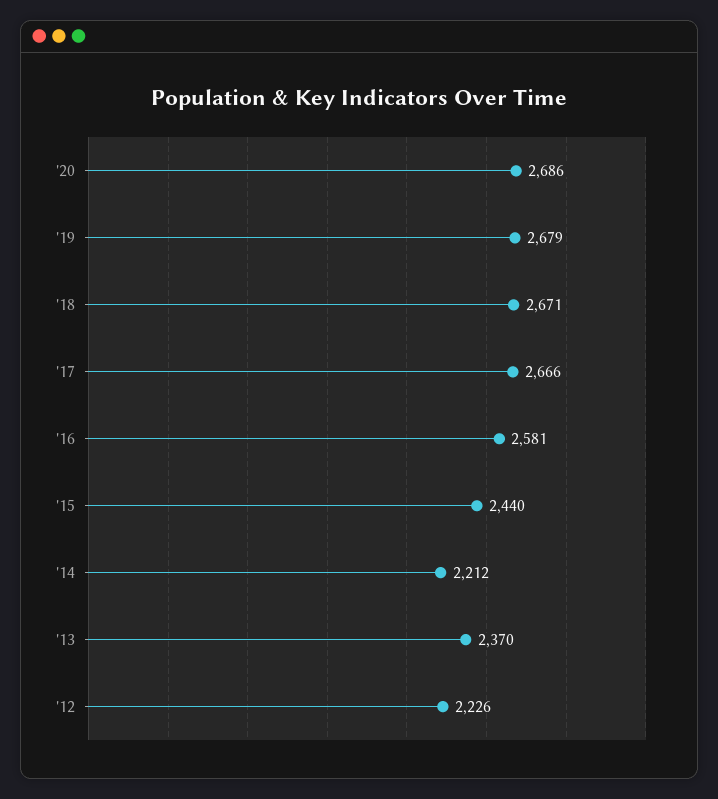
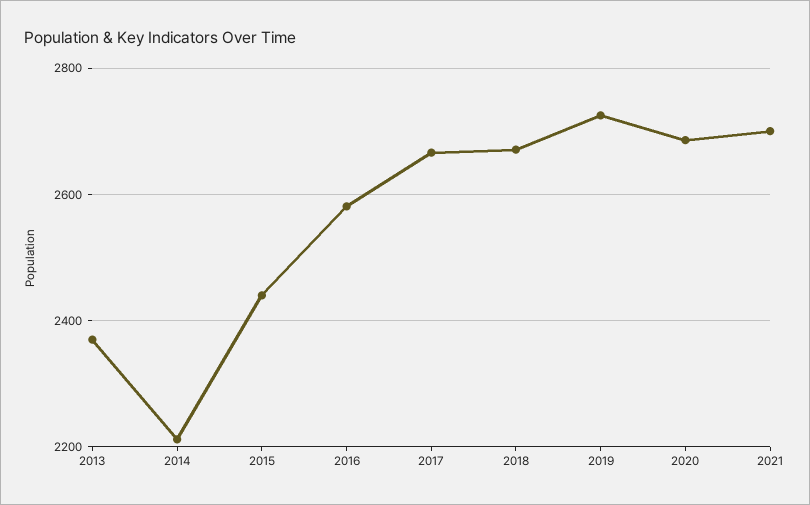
'19: 2679 -> 2720
'12: 2226 -> none
2021: none -> 2700

